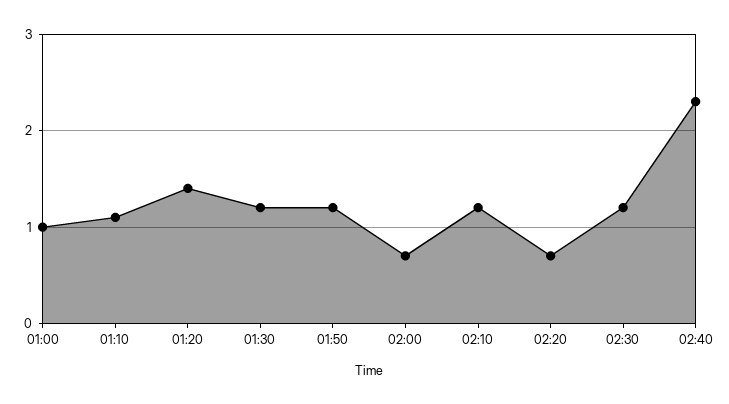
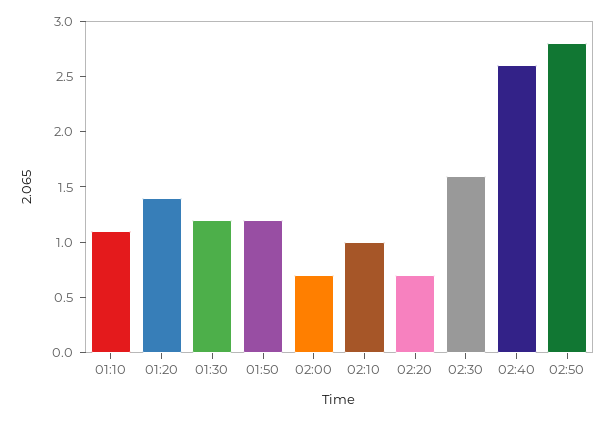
01:00: 1 -> none
02:10: 1.2 -> 1
02:30: 1.2 -> 1.6
02:40: 2.3 -> 2.6
02:50: none -> 2.8

